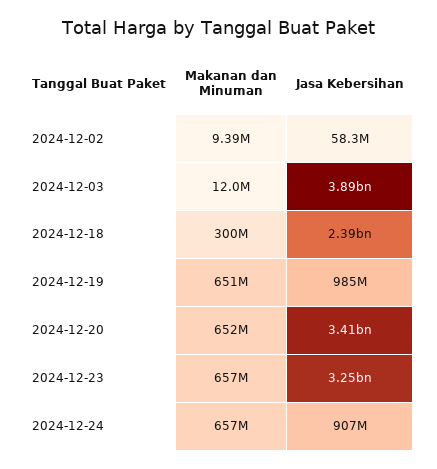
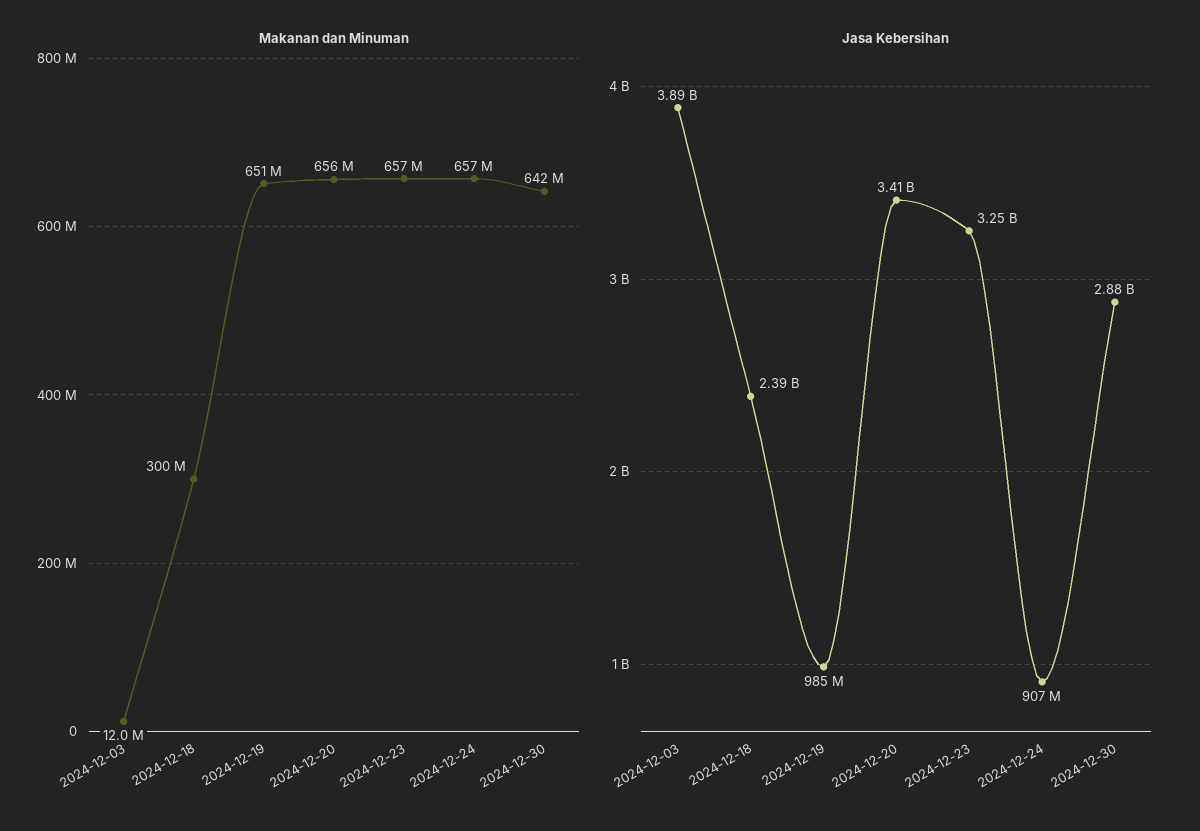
Makanan dan Minuman, 2024-12-02: 9390000 -> none
Jasa Kebersihan, 2024-12-02: 58300000 -> none
Makanan dan Minuman, 2024-12-20: 652000000 -> 656000000
Makanan dan Minuman, 2024-12-30: none -> 642000000
Jasa Kebersihan, 2024-12-30: none -> 2880000000

